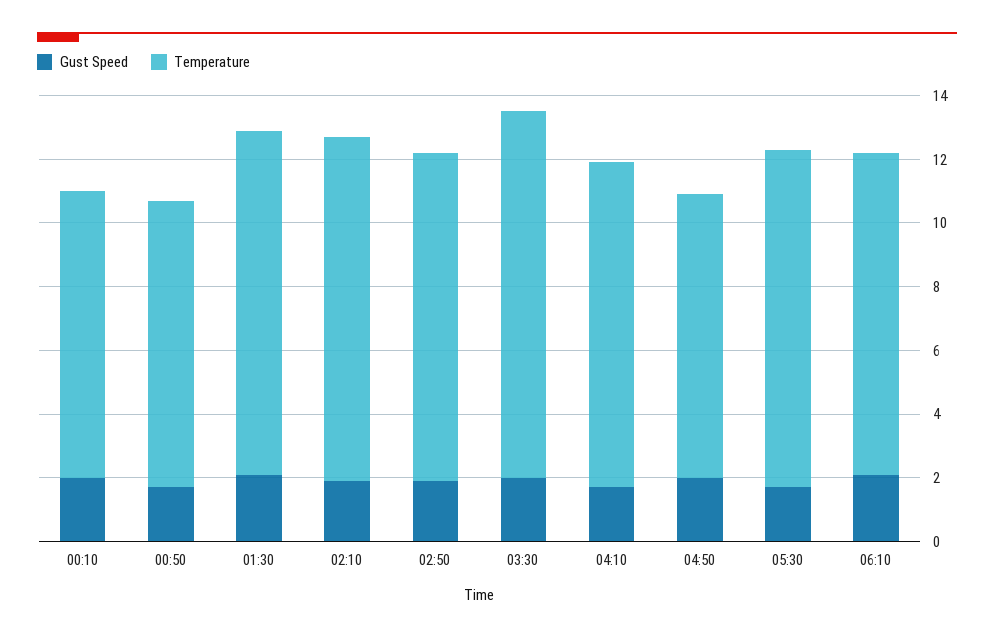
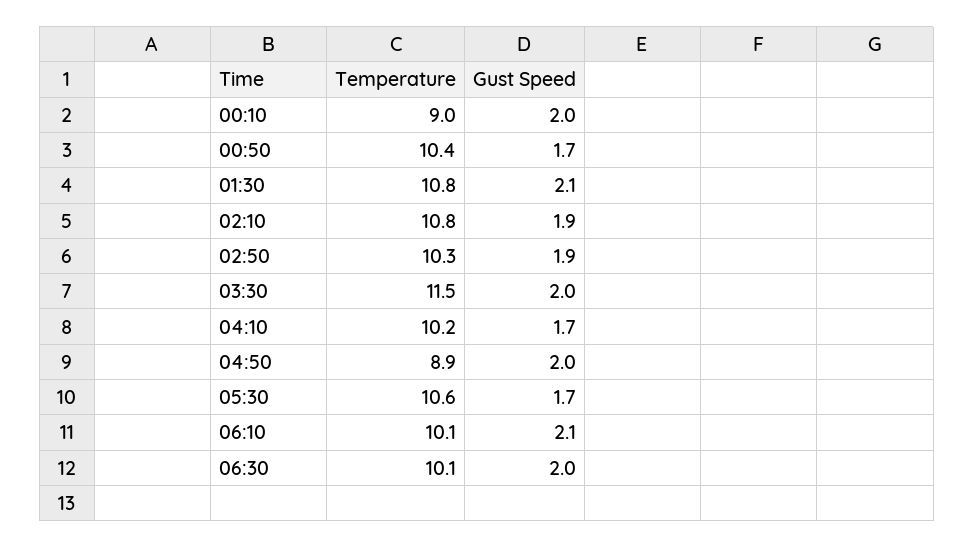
Temperature, 00:50: 9 -> 10.4
Temperature, 06:30: none -> 10.1
Gust Speed, 06:30: none -> 2

